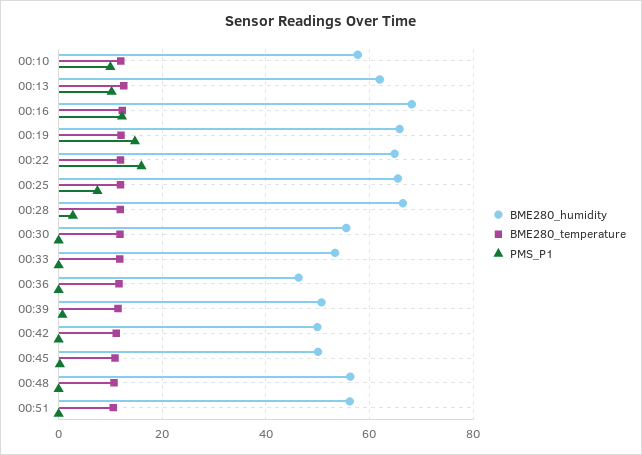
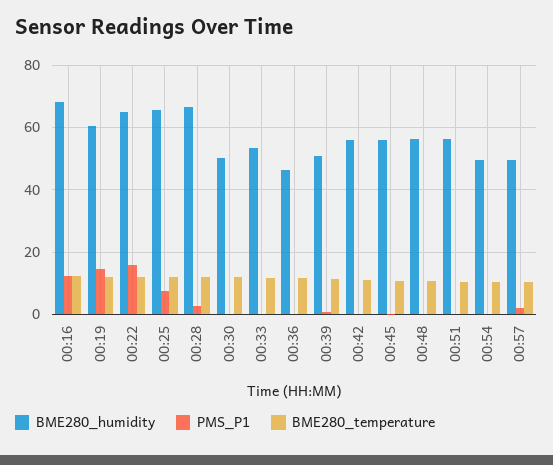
BME280_humidity, 00:10: 58 -> none
BME280_temperature, 00:10: 12 -> none
PMS_P1, 00:10: 10 -> none
BME280_humidity, 00:13: 62 -> none
BME280_temperature, 00:13: 12 -> none
PMS_P1, 00:13: 10 -> none
BME280_humidity, 00:19: 66 -> 60
BME280_humidity, 00:30: 56 -> 50
BME280_humidity, 00:42: 50 -> 56
BME280_humidity, 00:45: 50 -> 56
BME280_humidity, 00:54: none -> 50
PMS_P1, 00:54: none -> 0
BME280_temperature, 00:54: none -> 10
BME280_humidity, 00:57: none -> 50
PMS_P1, 00:57: none -> 2
BME280_temperature, 00:57: none -> 10

